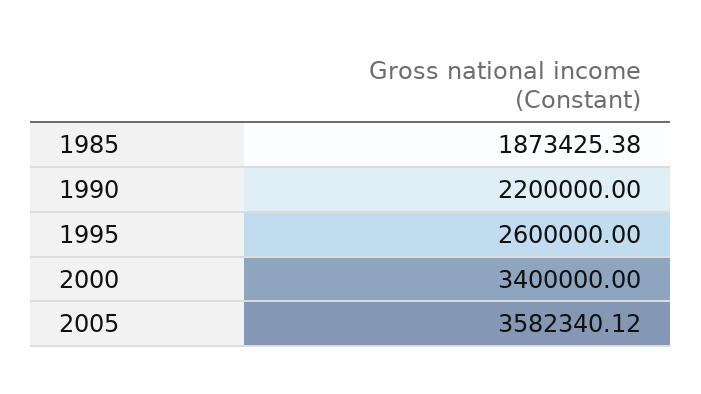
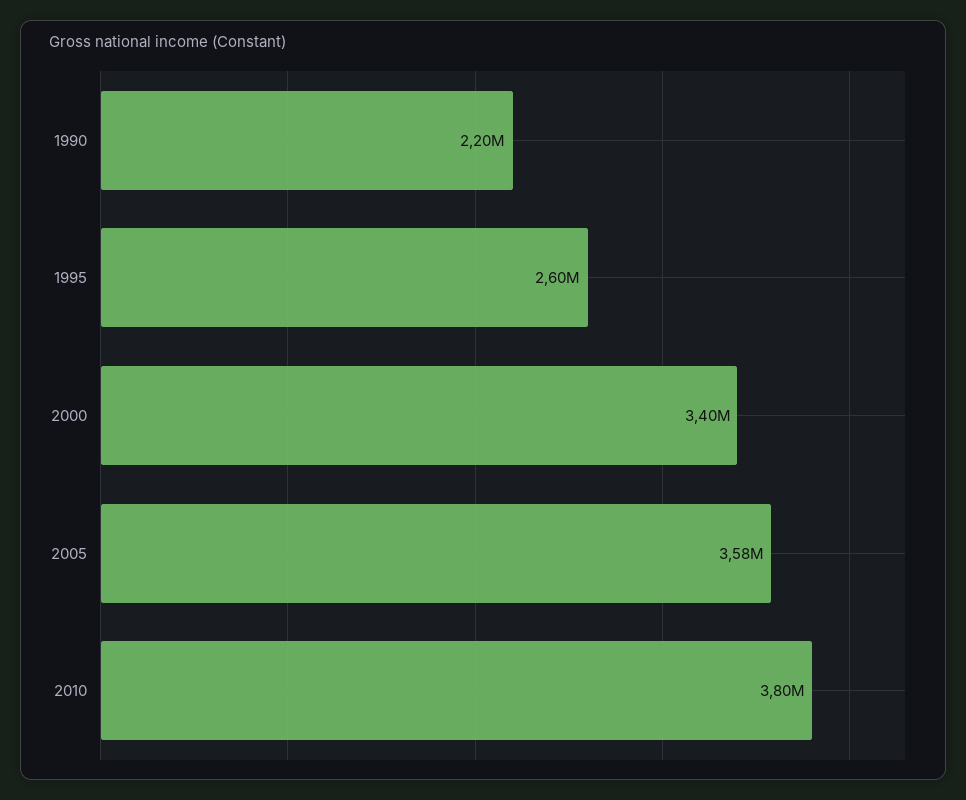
1985: 1873425.38 -> none
2010: none -> 3800000

